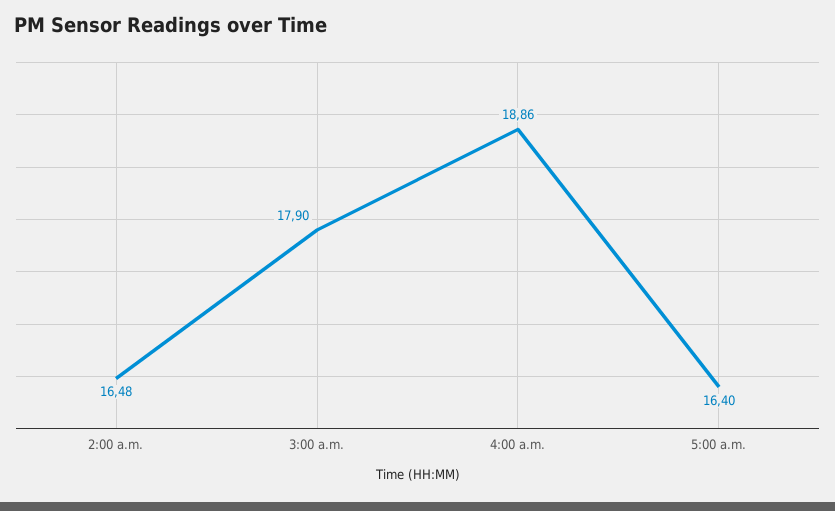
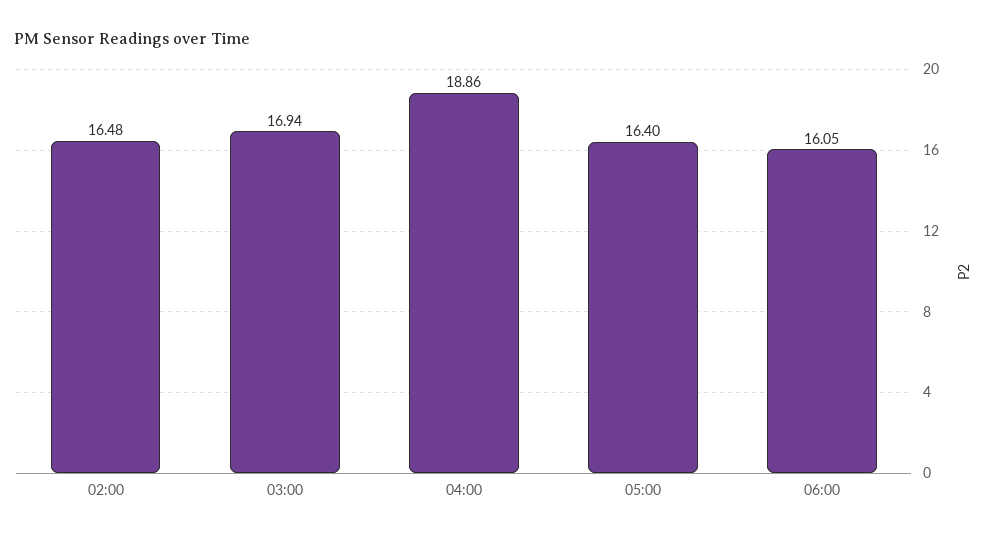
3:00 a.m.: 17.9 -> 16.94
06:00: none -> 16.05

